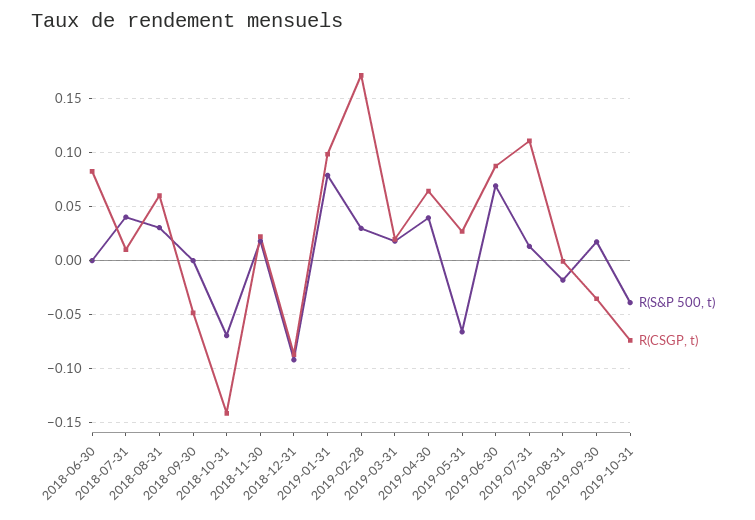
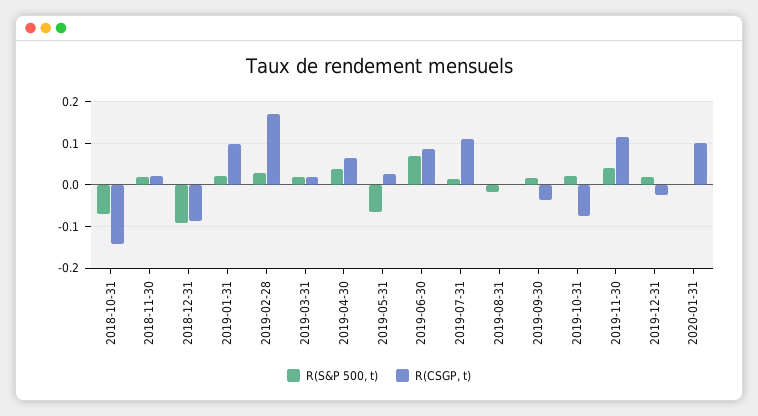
R(S&P 500, t), 2018-06-30: 0 -> none
R(CSGP, t), 2018-06-30: 0.08 -> none
R(S&P 500, t), 2018-07-31: 0.04 -> none
R(CSGP, t), 2018-07-31: 0.01 -> none
R(S&P 500, t), 2018-08-31: 0.03 -> none
R(CSGP, t), 2018-08-31: 0.06 -> none
R(S&P 500, t), 2018-09-30: 0 -> none
R(CSGP, t), 2018-09-30: -0.05 -> none
R(S&P 500, t), 2019-01-31: 0.08 -> 0.02
R(S&P 500, t), 2019-10-31: -0.04 -> 0.02
R(S&P 500, t), 2019-11-30: none -> 0.04
R(CSGP, t), 2019-11-30: none -> 0.12
R(S&P 500, t), 2019-12-31: none -> 0.02
R(CSGP, t), 2019-12-31: none -> -0.02
R(S&P 500, t), 2020-01-31: none -> 0
R(CSGP, t), 2020-01-31: none -> 0.1

